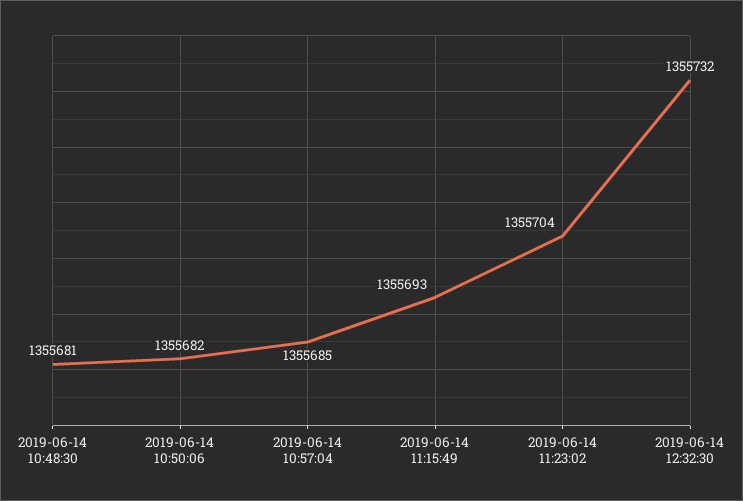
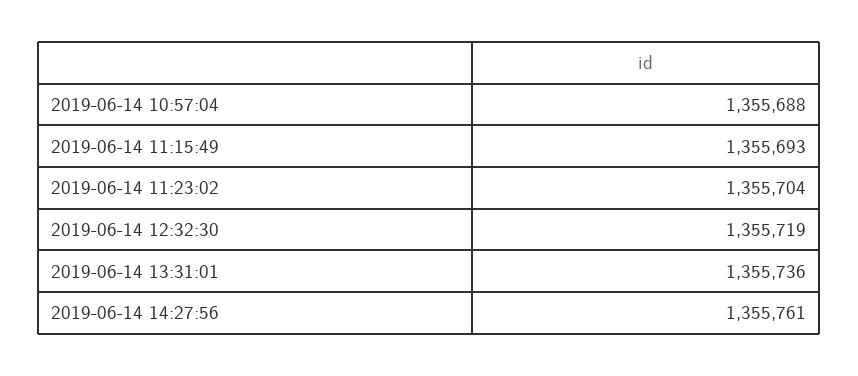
2019-06-14 10:48:30: 1355681 -> none
2019-06-14 10:50:06: 1355682 -> none
2019-06-14 10:57:04: 1355685 -> 1355688
2019-06-14 12:32:30: 1355732 -> 1355719
2019-06-14 13:31:01: none -> 1355736
2019-06-14 14:27:56: none -> 1355761

